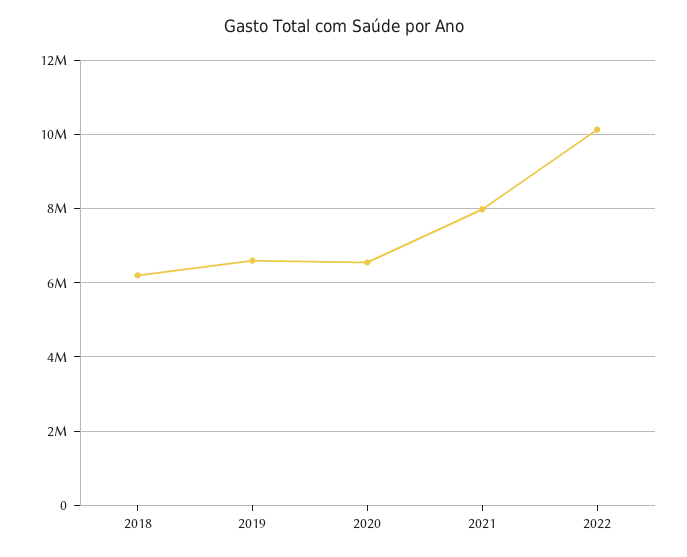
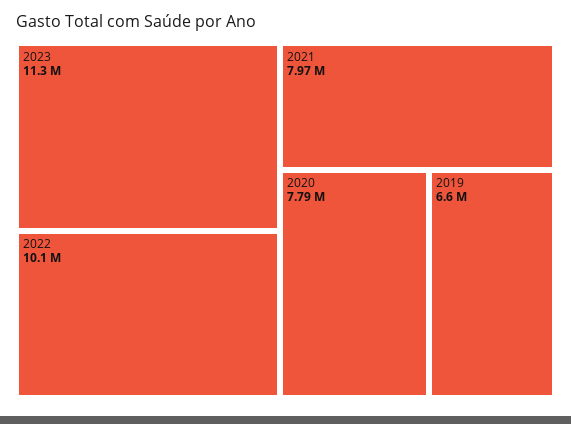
2018: 6200000 -> none
2020: 6600000 -> 7790000
2023: none -> 11300000

